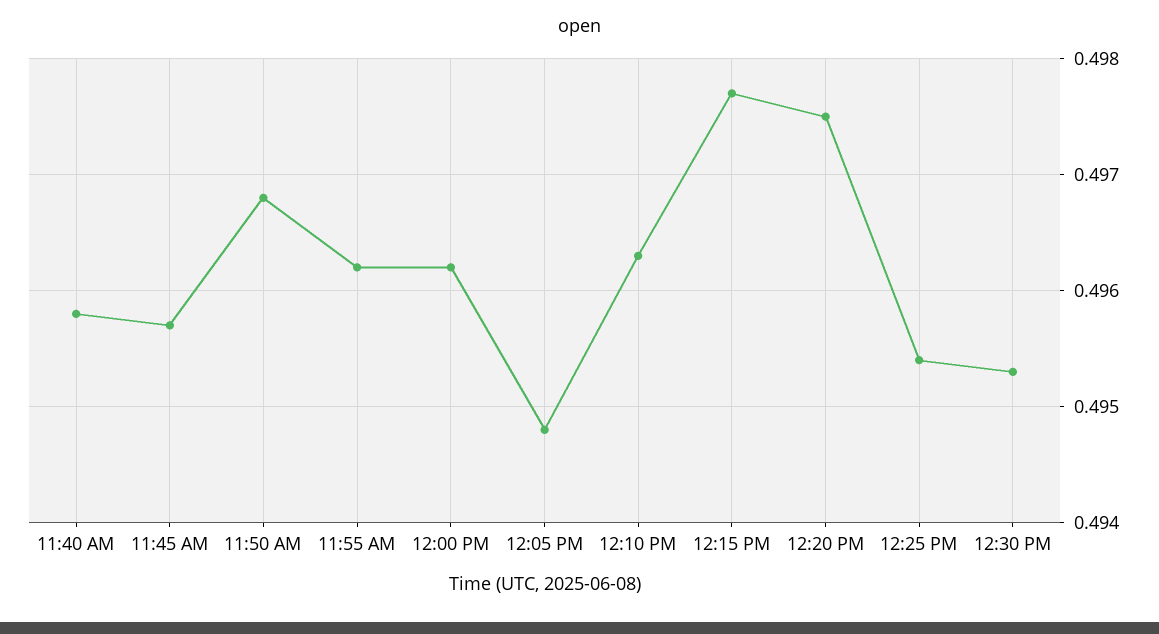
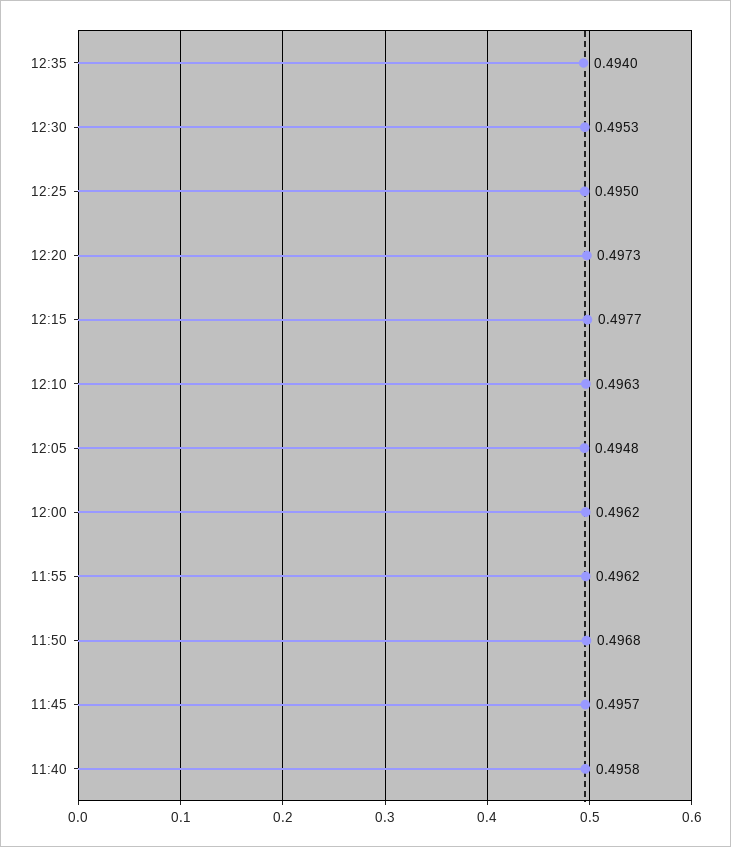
12:20 PM: 0.4975 -> 0.4973
12:25 PM: 0.4954 -> 0.495
12:35: none -> 0.494

